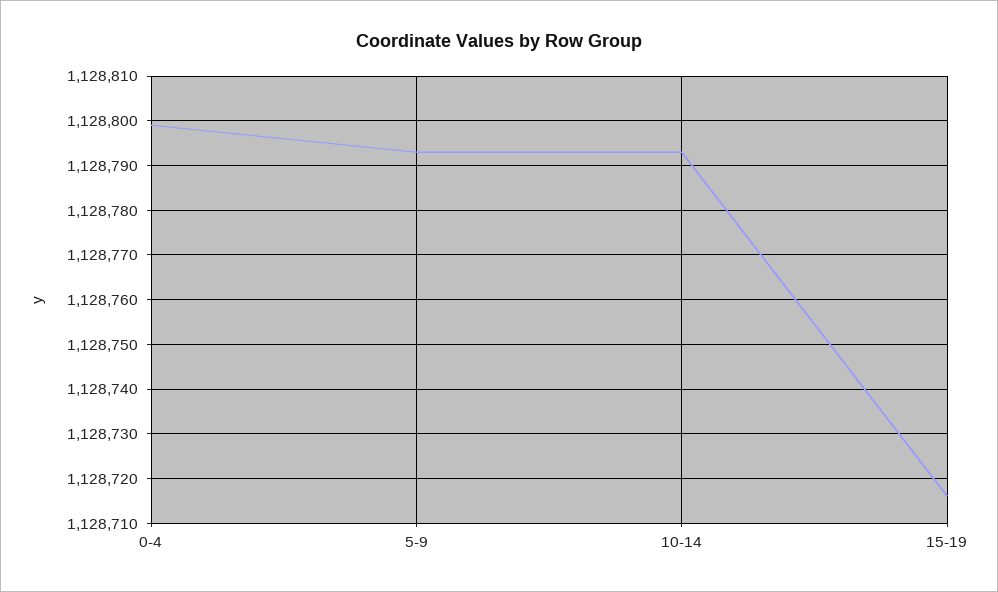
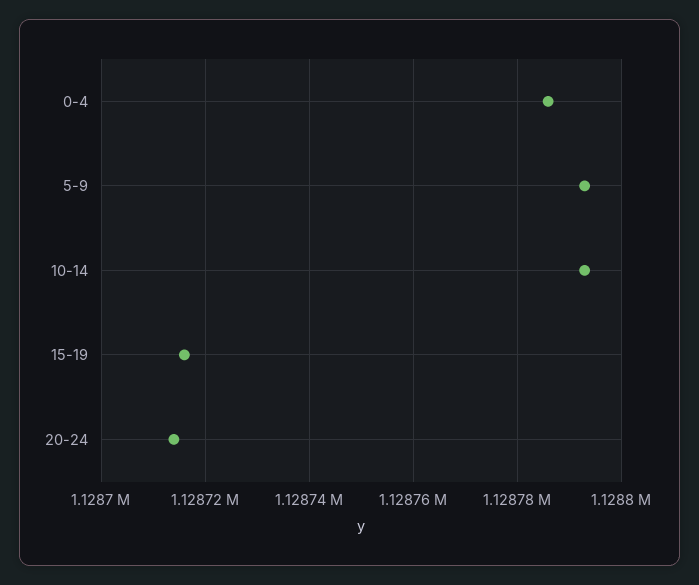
0-4: 1128800 -> 1128785
20-24: none -> 1128715

